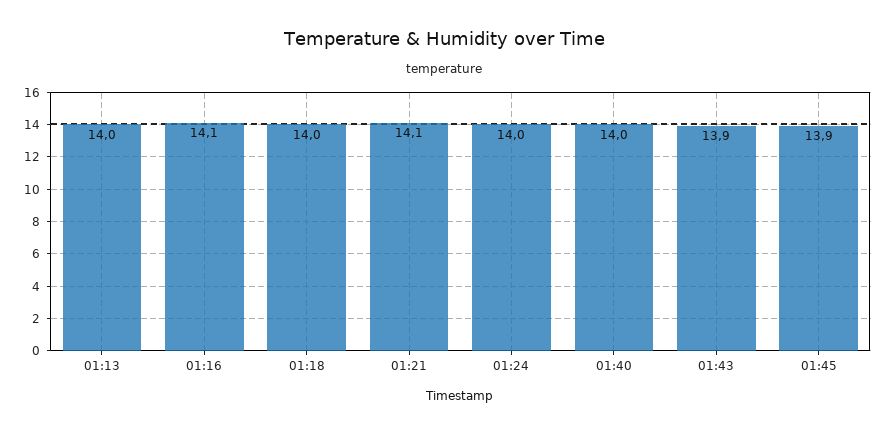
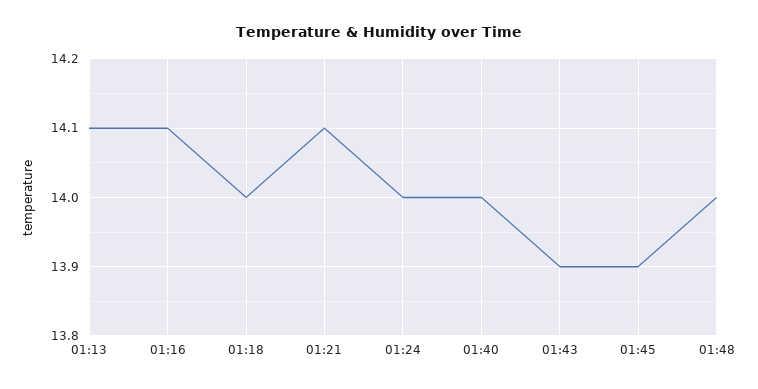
01:13: 14 -> 14.1
01:48: none -> 14

